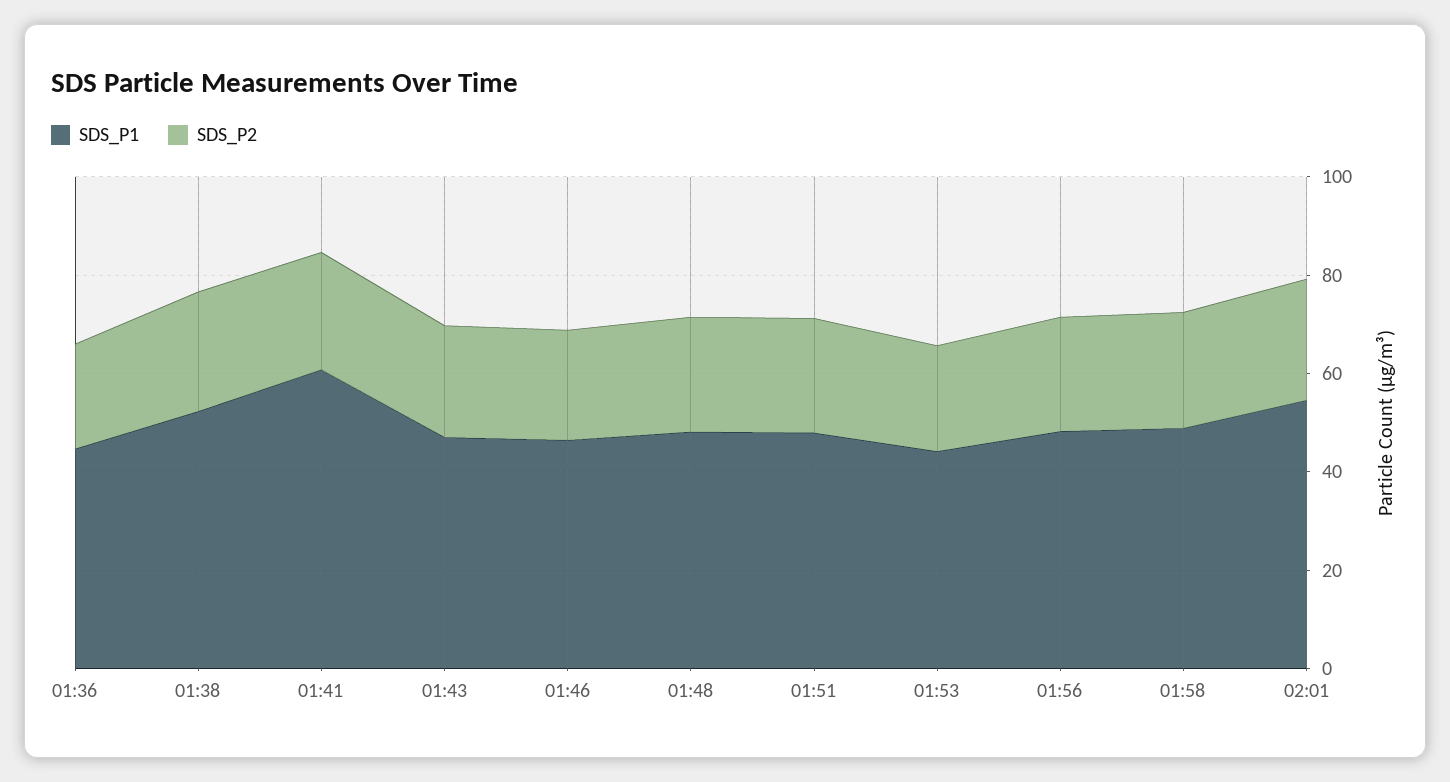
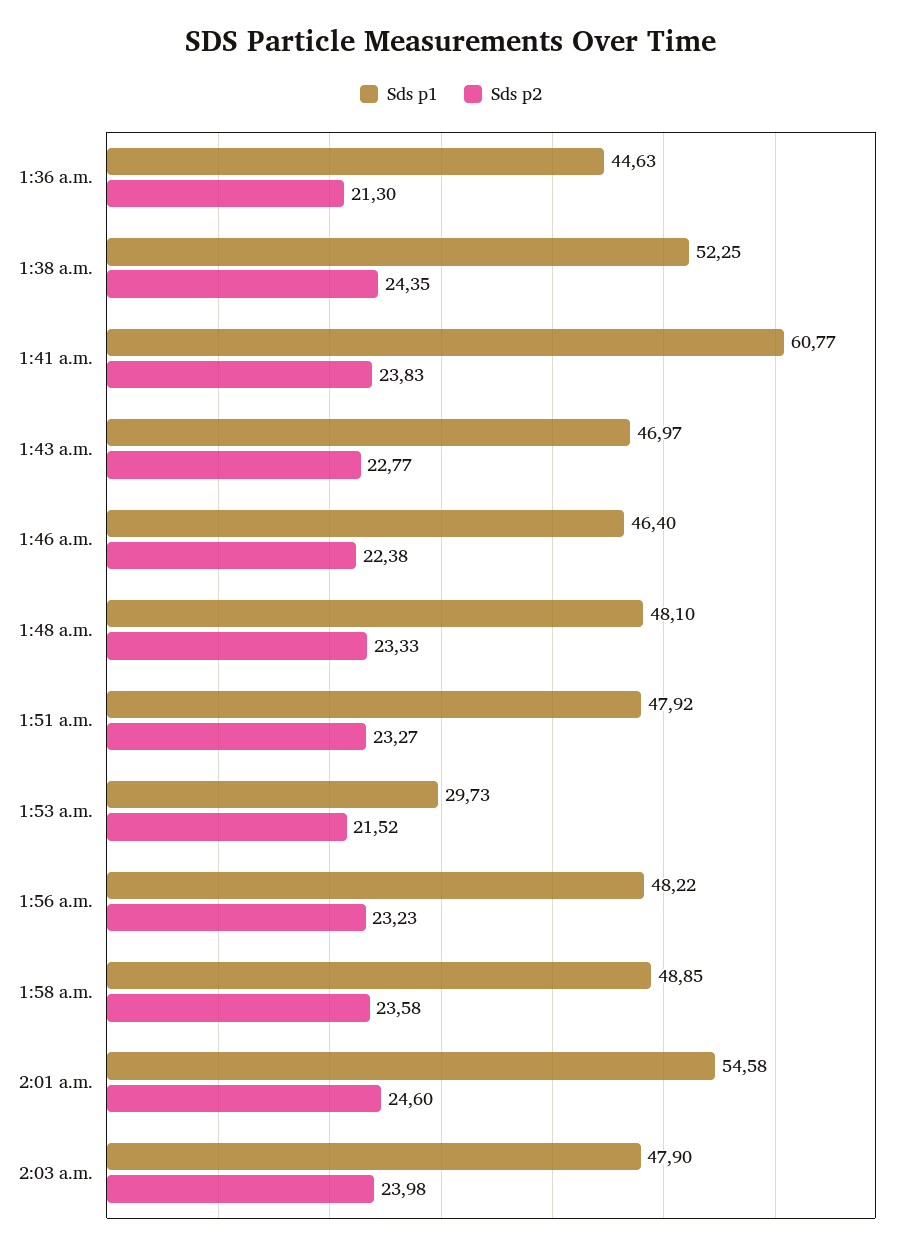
SDS_P1, 01:53: 45 -> 29.73
SDS_P1, 2:03 a.m.: none -> 47.9
SDS_P2, 2:03 a.m.: none -> 23.98

